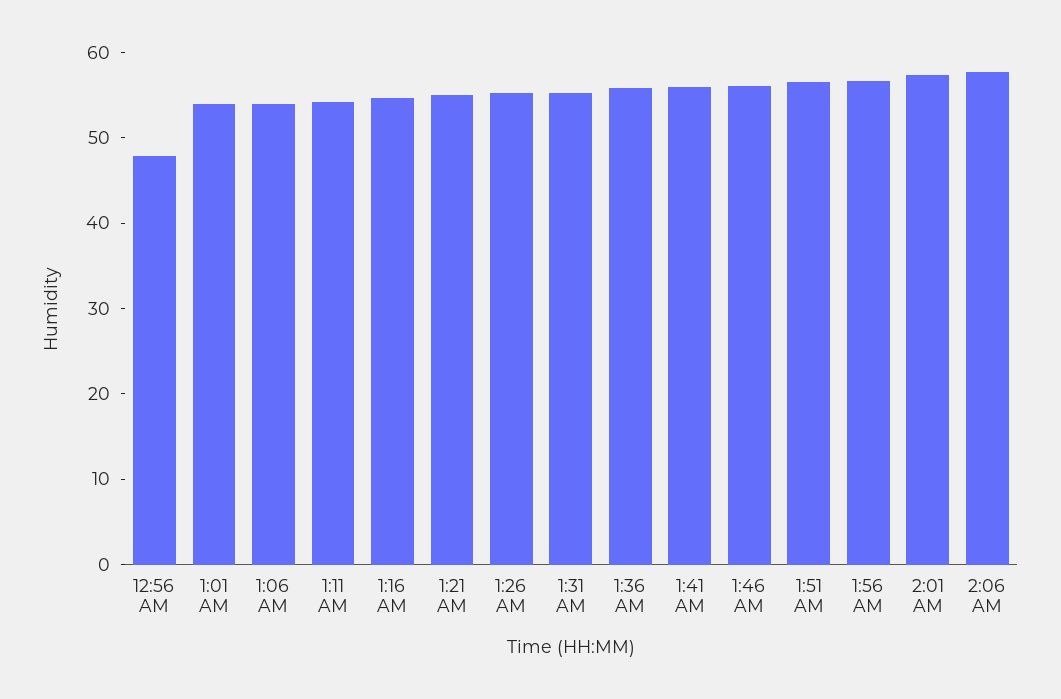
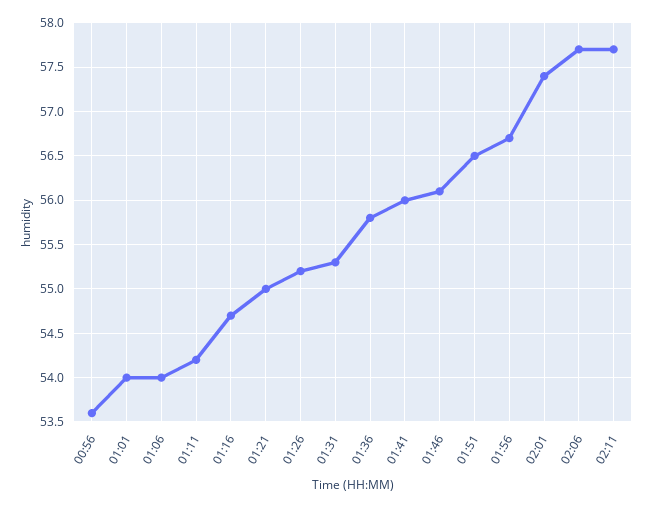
12:56 AM: 48 -> 53.6
02:11: none -> 57.7

